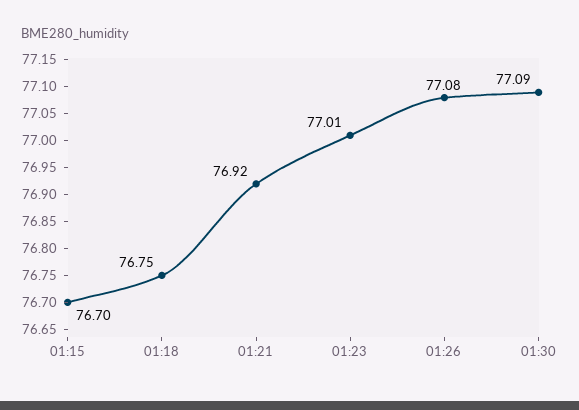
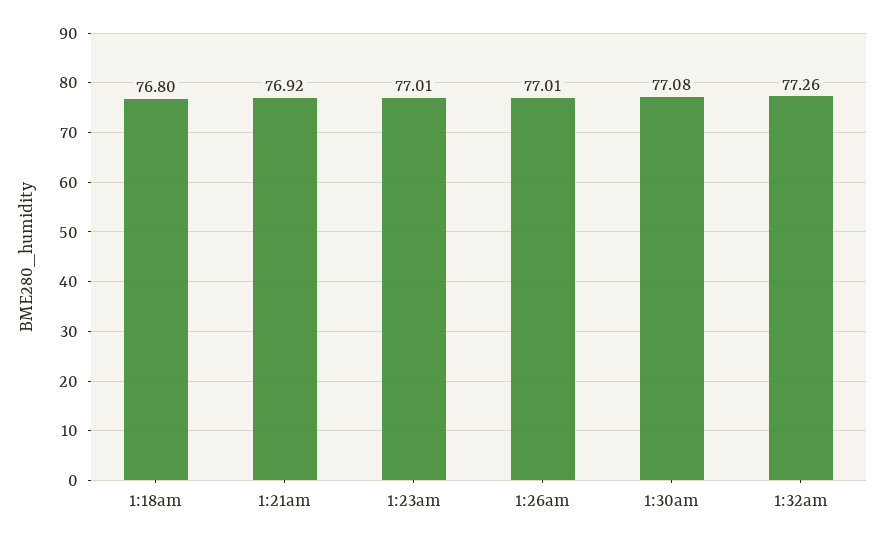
01:15: 76.7 -> none
01:18: 76.75 -> 76.8
01:26: 77.08 -> 77.01
01:30: 77.09 -> 77.08
1:32am: none -> 77.26

